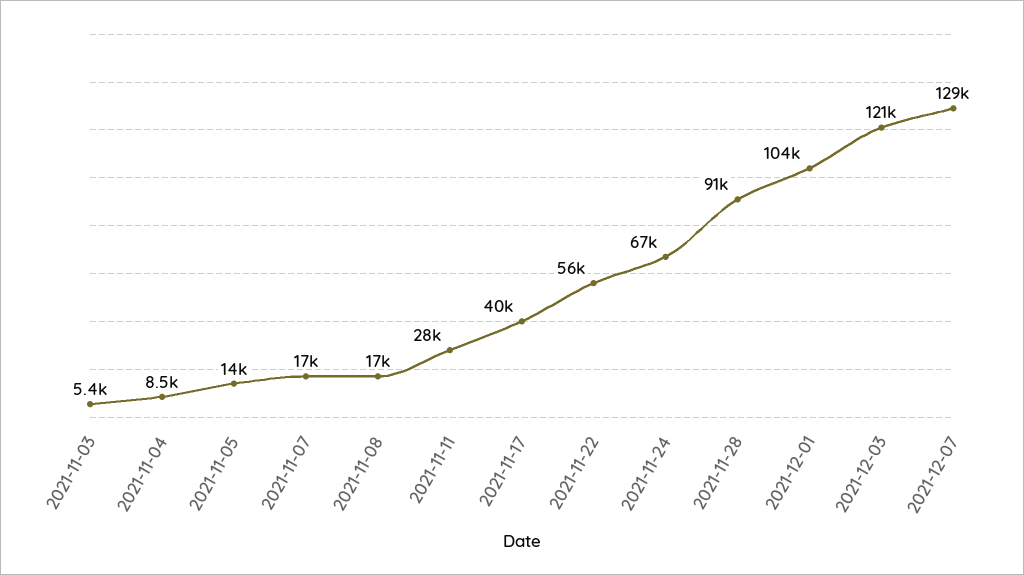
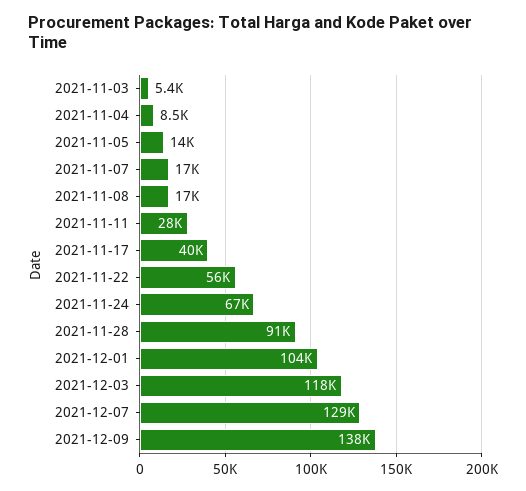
2021-12-03: 121000 -> 118000
2021-12-09: none -> 138000

